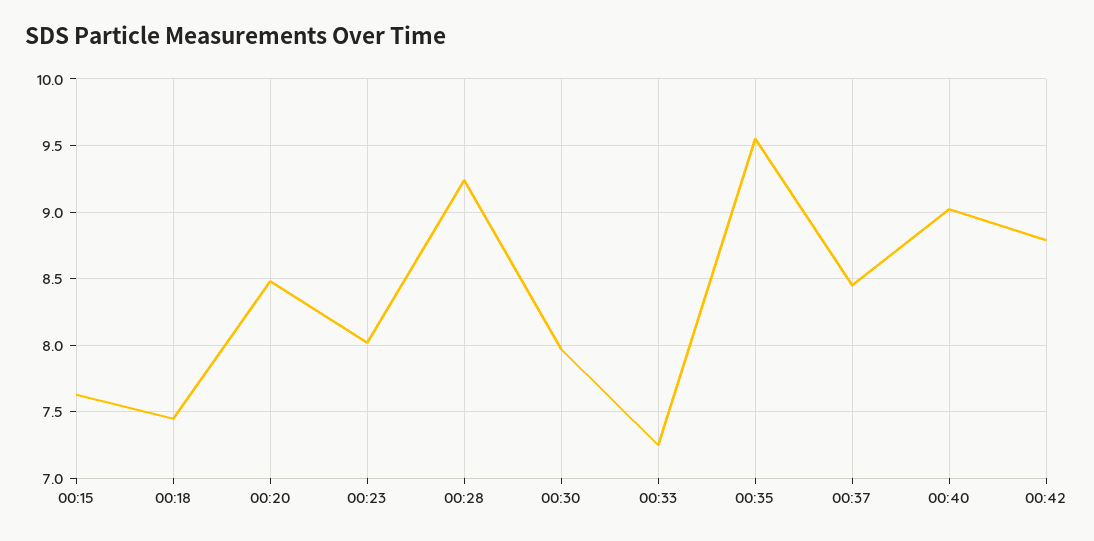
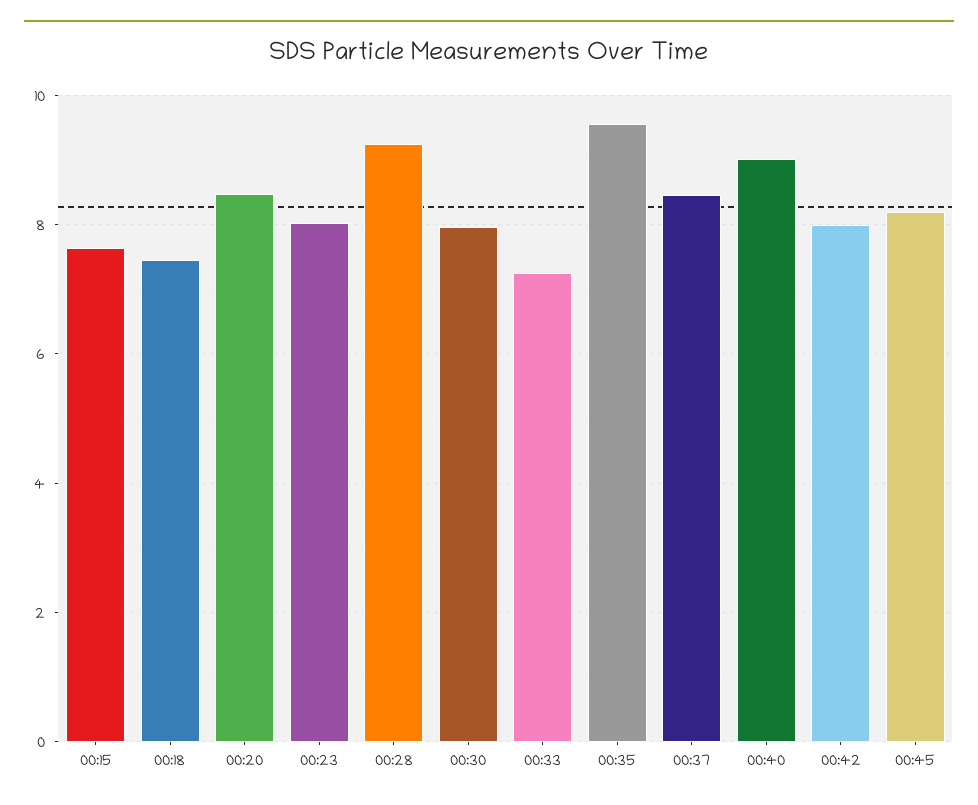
00:42: 8.8 -> 8
00:45: none -> 8.2

